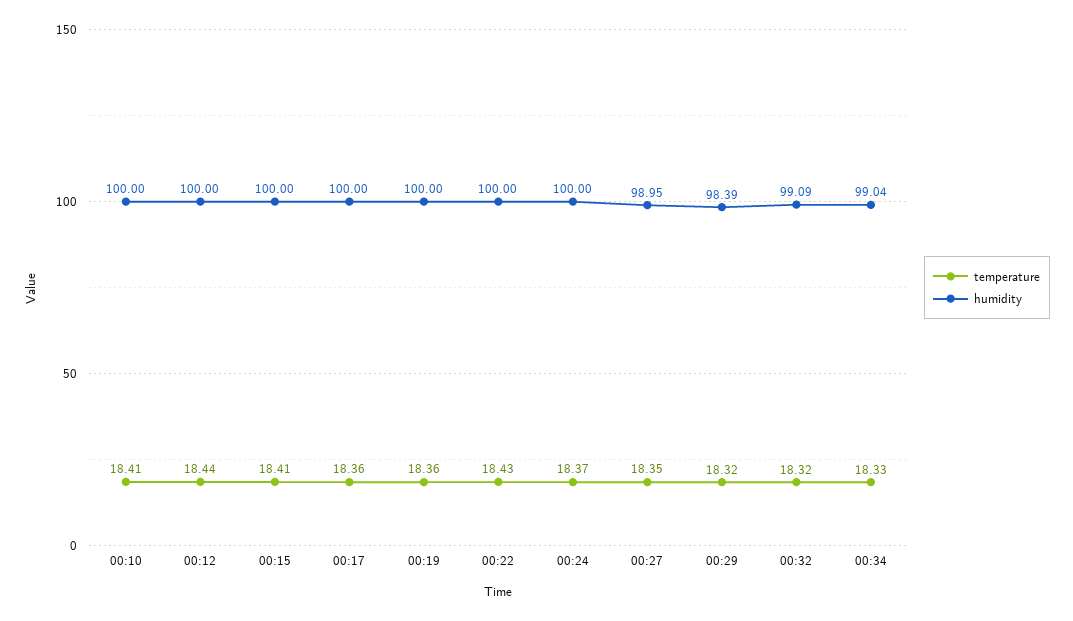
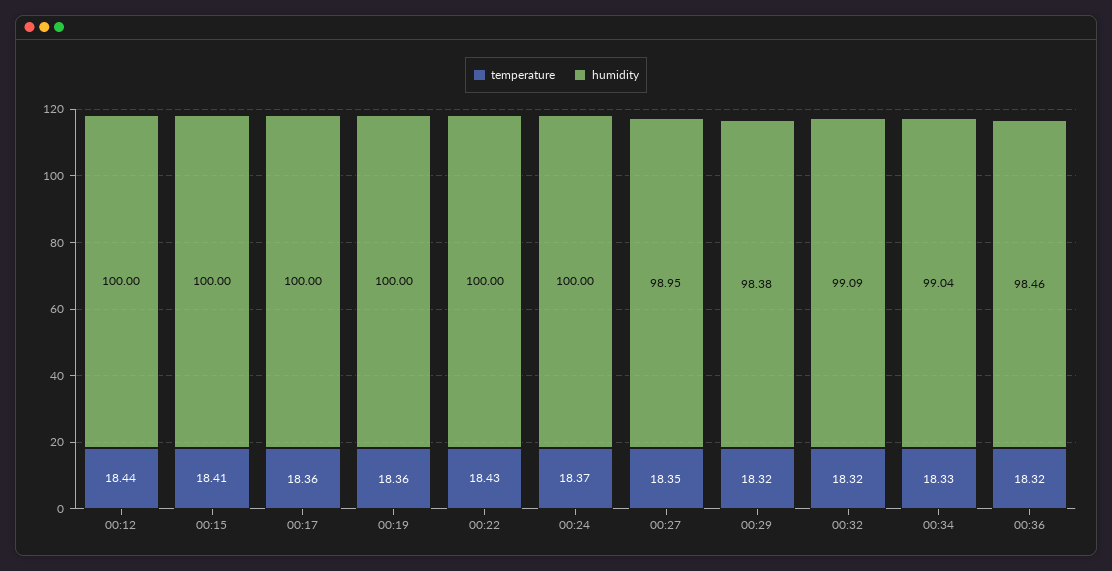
temperature, 00:10: 18.41 -> none
humidity, 00:10: 100 -> none
humidity, 00:29: 98.39 -> 98.38
temperature, 00:36: none -> 18.32
humidity, 00:36: none -> 98.46

